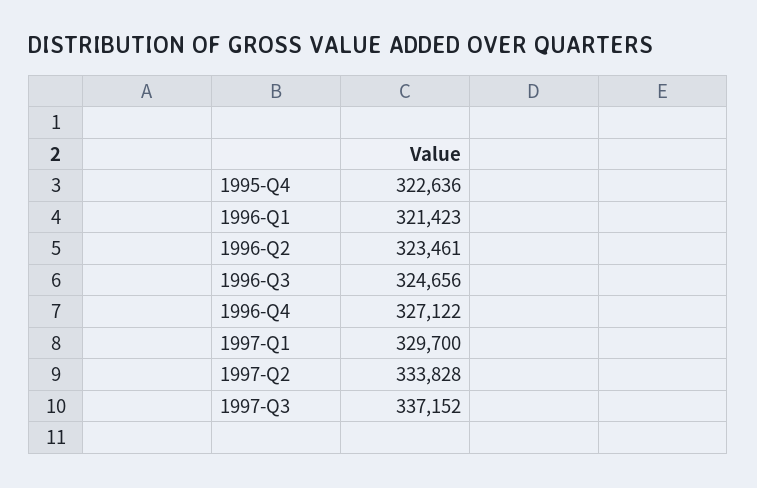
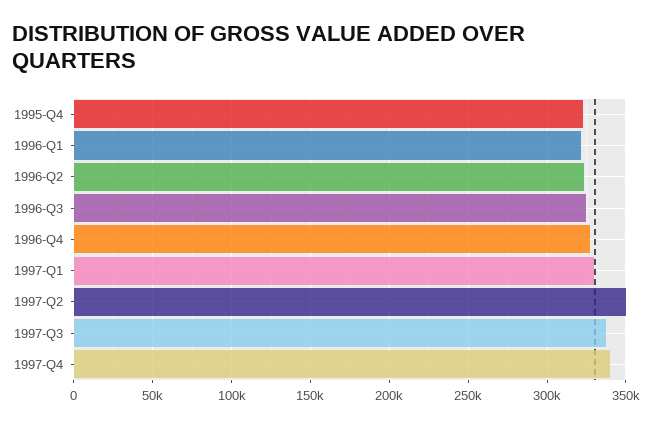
1997-Q2: 333828 -> 350000
1997-Q4: none -> 340000

